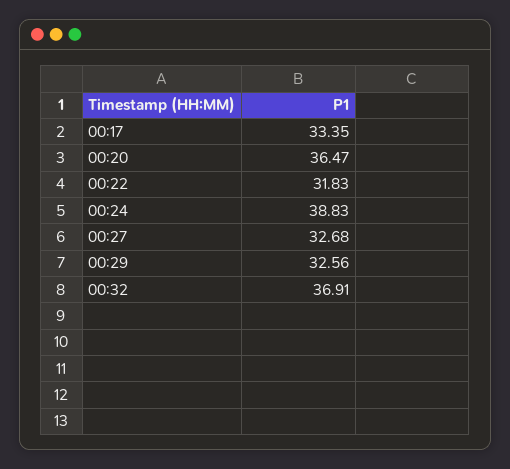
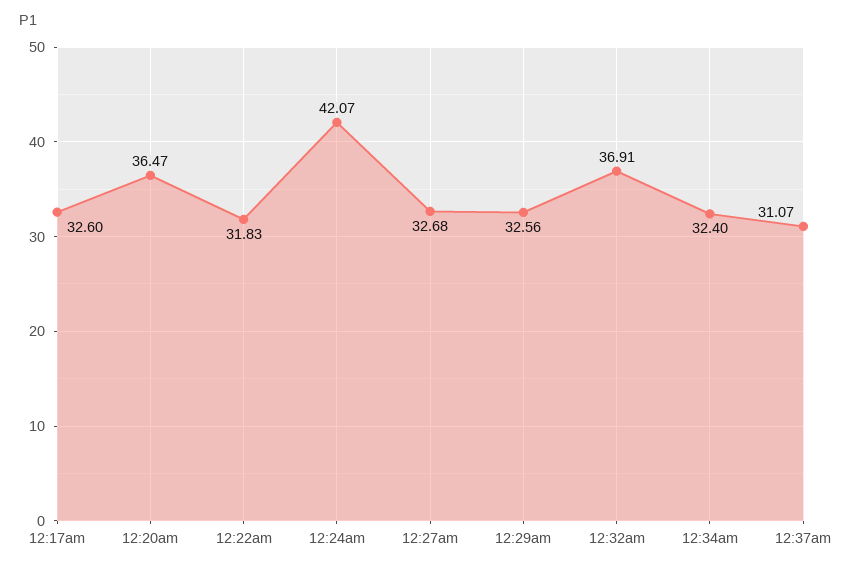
00:17: 33.35 -> 32.6
00:24: 38.83 -> 42.07
12:34am: none -> 32.4
12:37am: none -> 31.07

